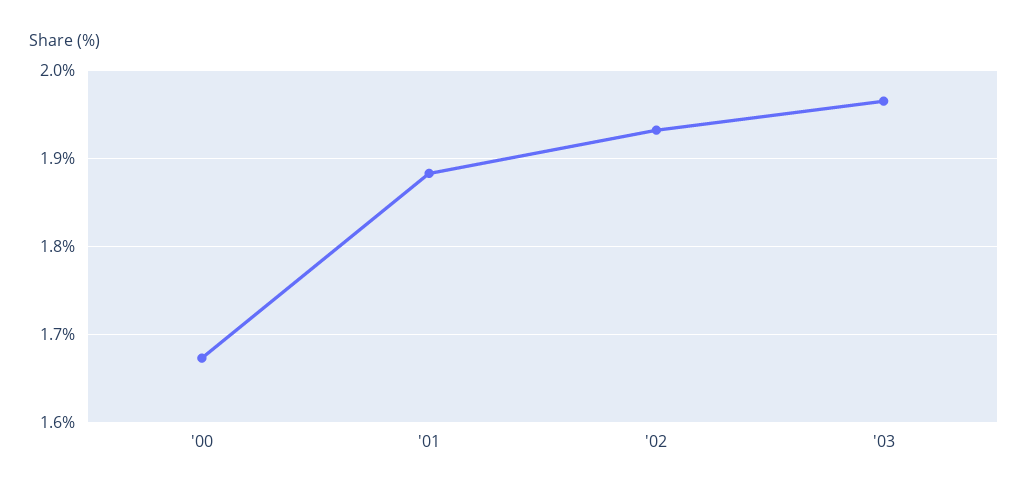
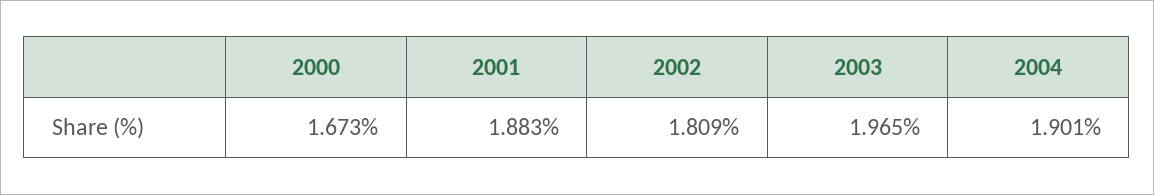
'02: 1.93 -> 1.809
2004: none -> 1.901

